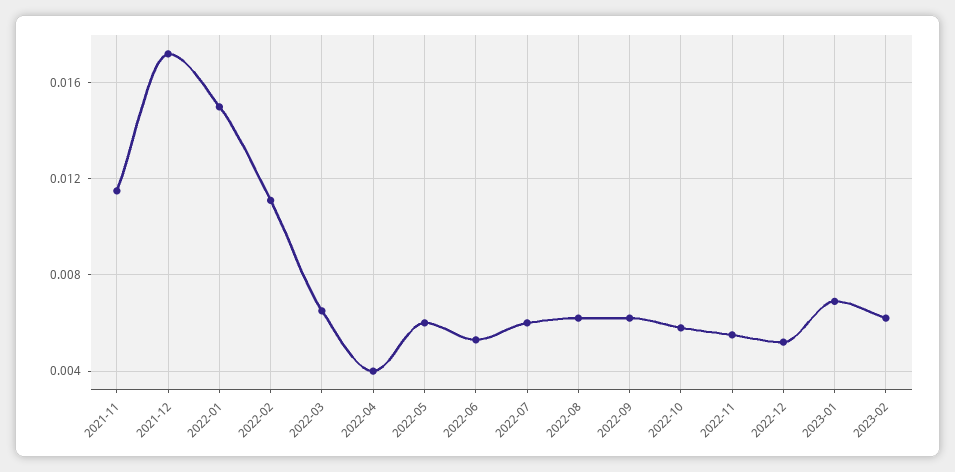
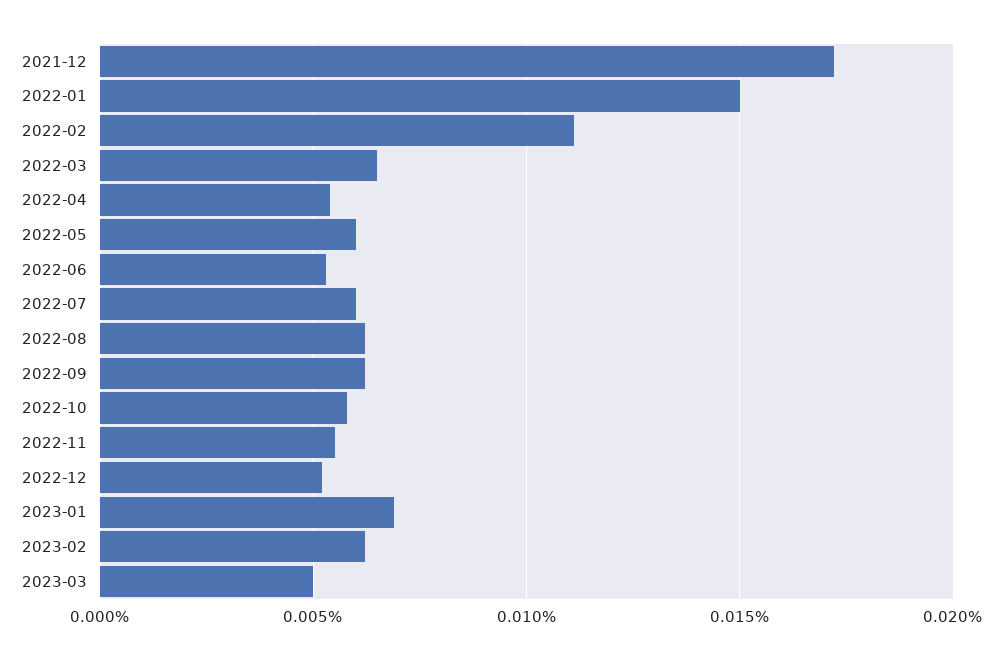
2021-11: 0.0115 -> none
2022-04: 0.004 -> 0.0055
2023-03: none -> 0.005

